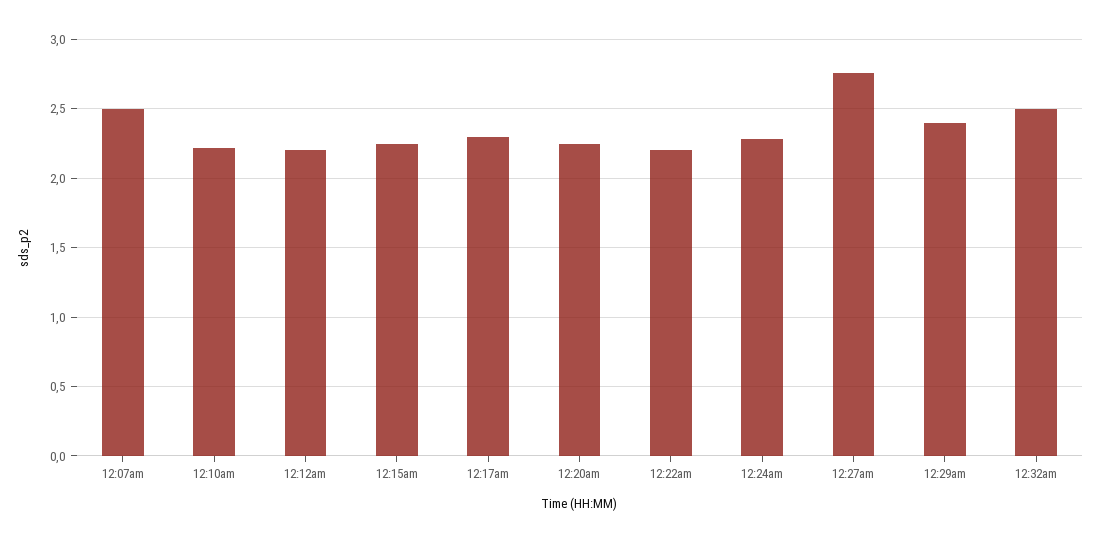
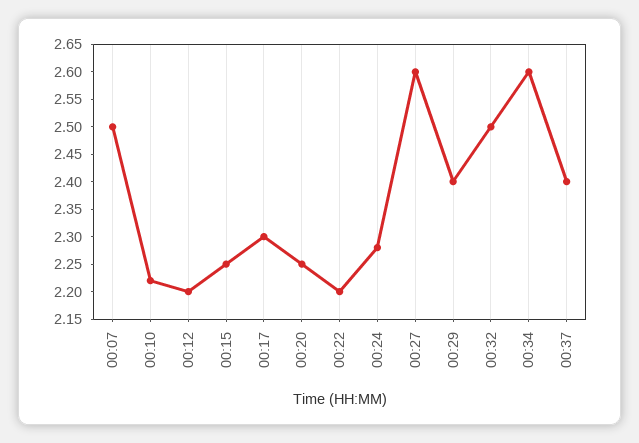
12:27am: 2.75 -> 2.6
00:34: none -> 2.6
00:37: none -> 2.4

